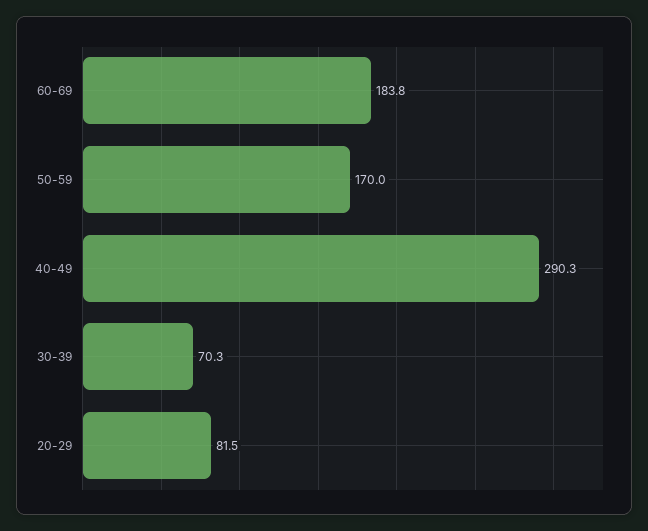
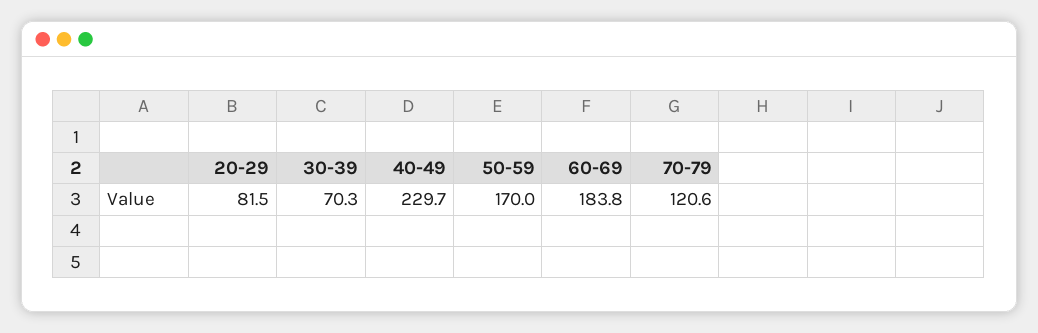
40-49: 290.3 -> 229.7
70-79: none -> 120.6

